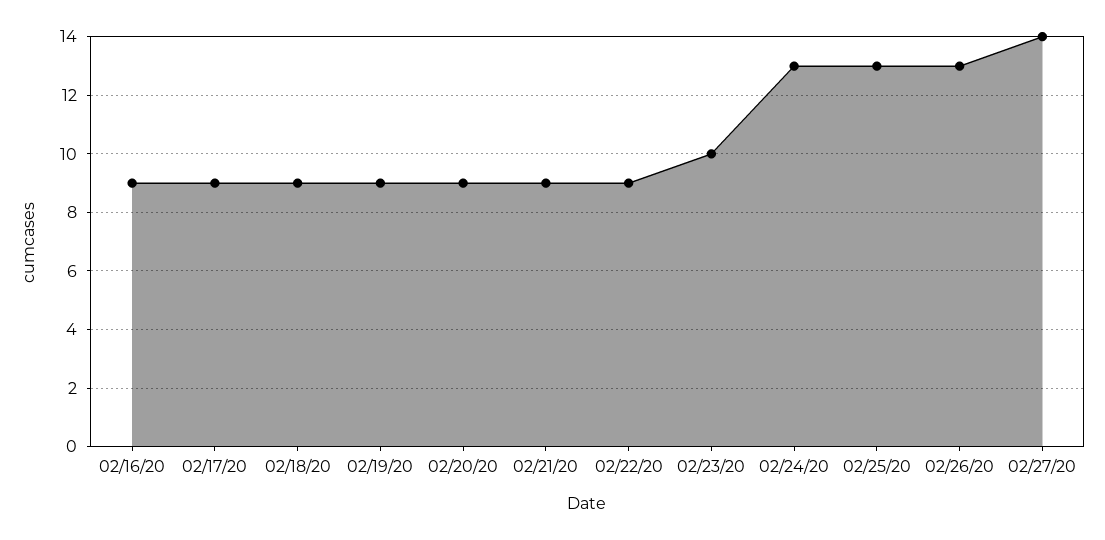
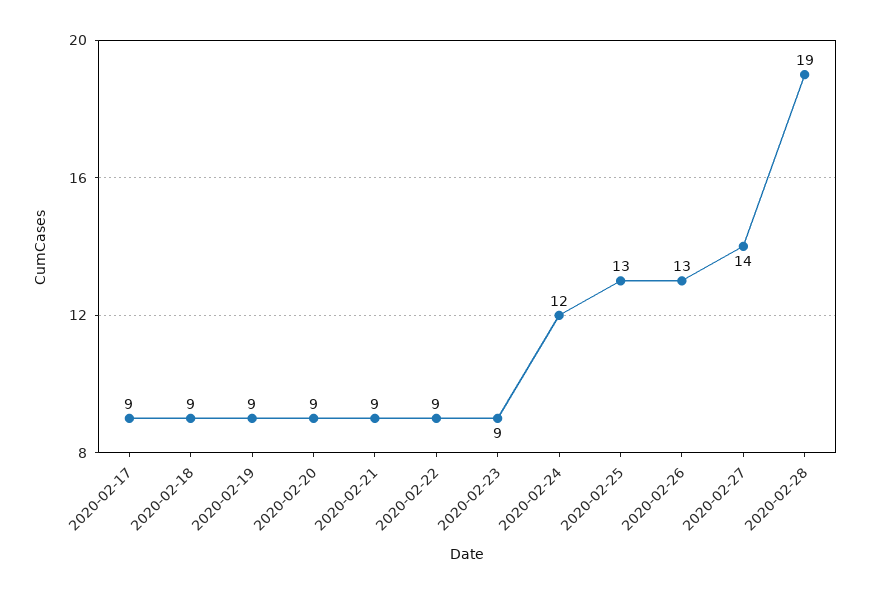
02/16/20: 9 -> none
02/23/20: 10 -> 9
02/24/20: 13 -> 12
2020-02-28: none -> 19

